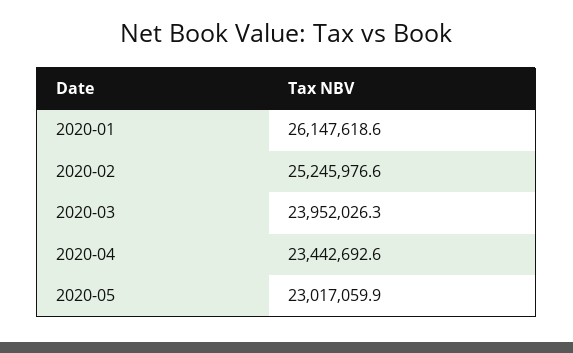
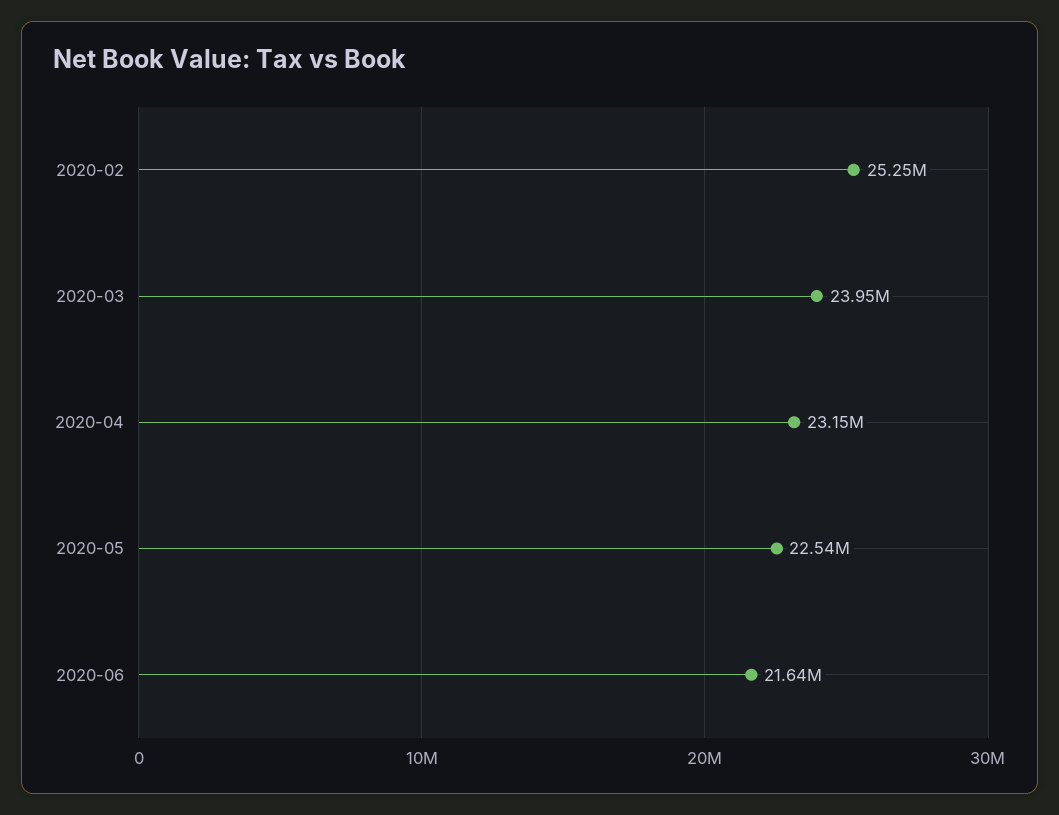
2020-01: 26147618.6 -> none
2020-04: 23442692.6 -> 23150000
2020-05: 23017059.9 -> 22540000
2020-06: none -> 21640000

